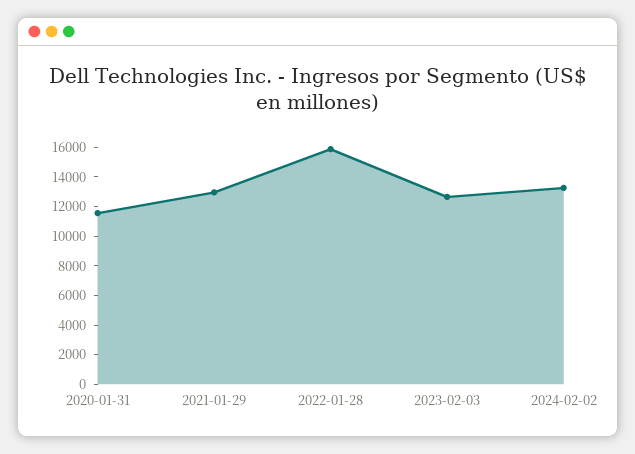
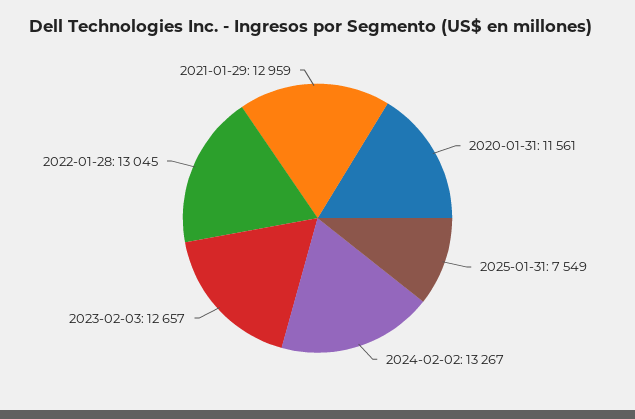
2022-01-28: 16000 -> 13045
2025-01-31: none -> 7549

